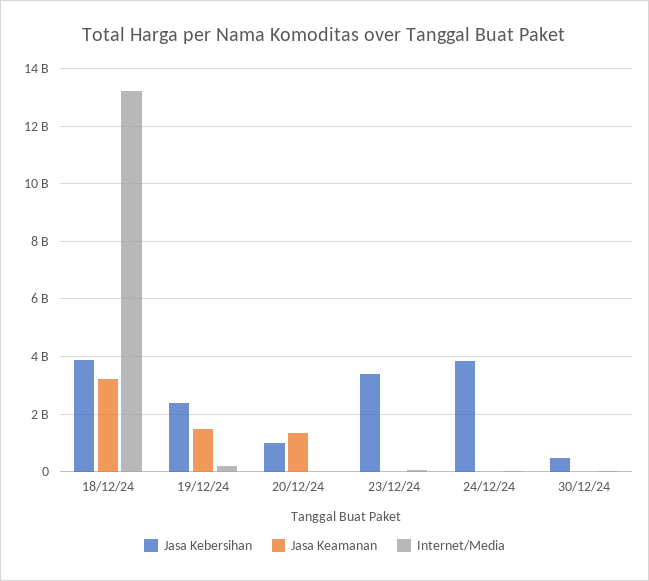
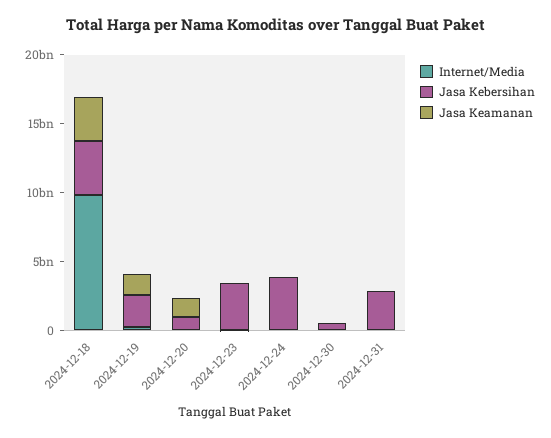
Internet/Media, 18/12/24: 13250000000 -> 10000000000
Internet/Media, 2024-12-31: none -> 0
Jasa Kebersihan, 2024-12-31: none -> 3000000000
Jasa Keamanan, 2024-12-31: none -> 0

